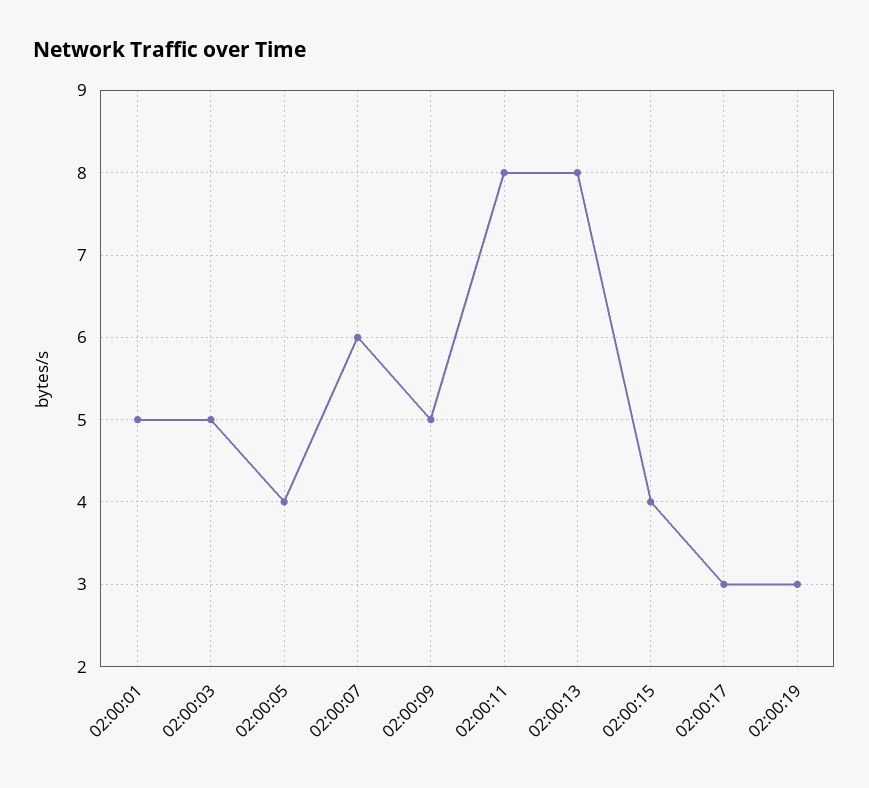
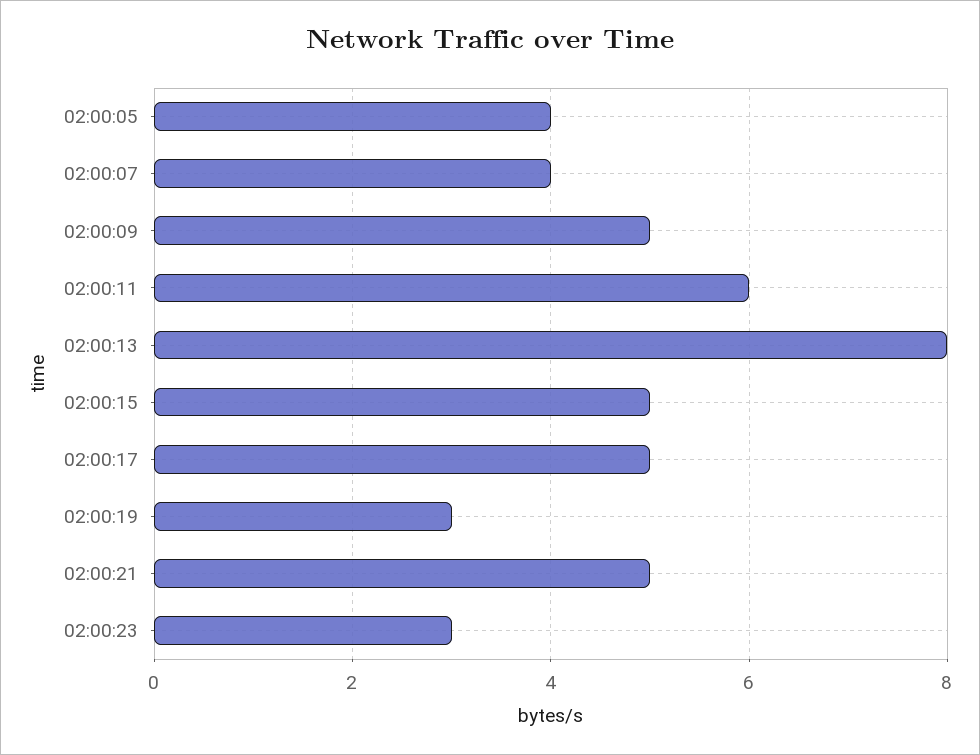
02:00:01: 5 -> none
02:00:03: 5 -> none
02:00:07: 6 -> 4
02:00:11: 8 -> 6
02:00:15: 4 -> 5
02:00:17: 3 -> 5
02:00:21: none -> 5
02:00:23: none -> 3

